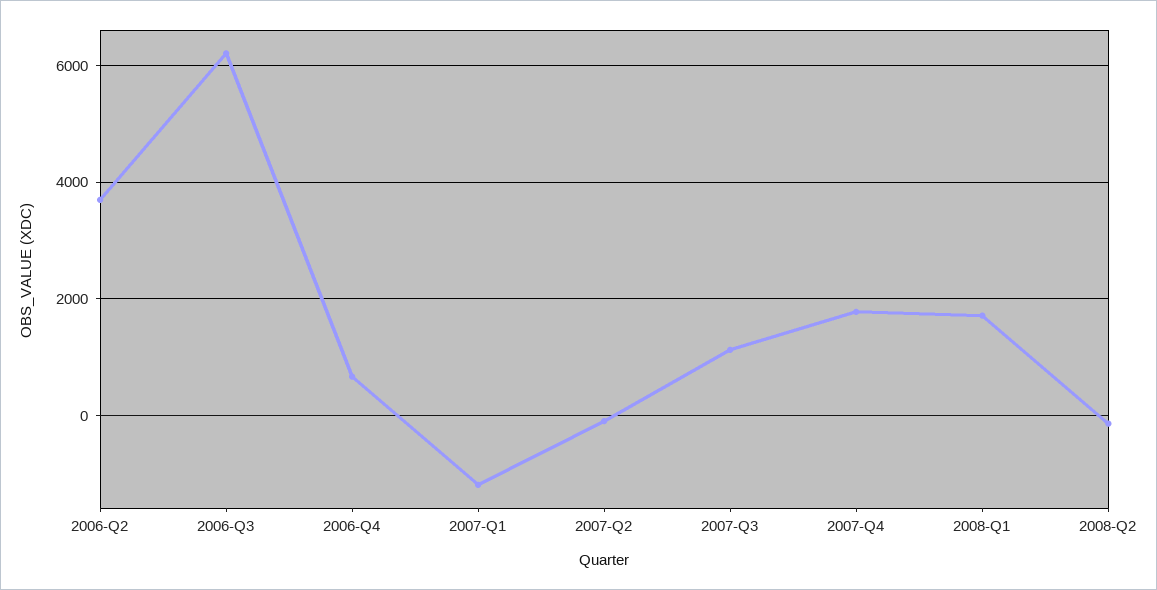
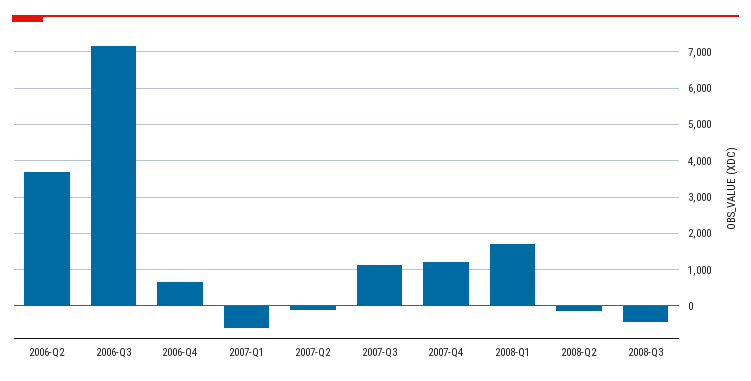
2006-Q3: 6200 -> 7200
2007-Q1: -1200 -> -600
2007-Q4: 1800 -> 1200
2008-Q3: none -> -400

